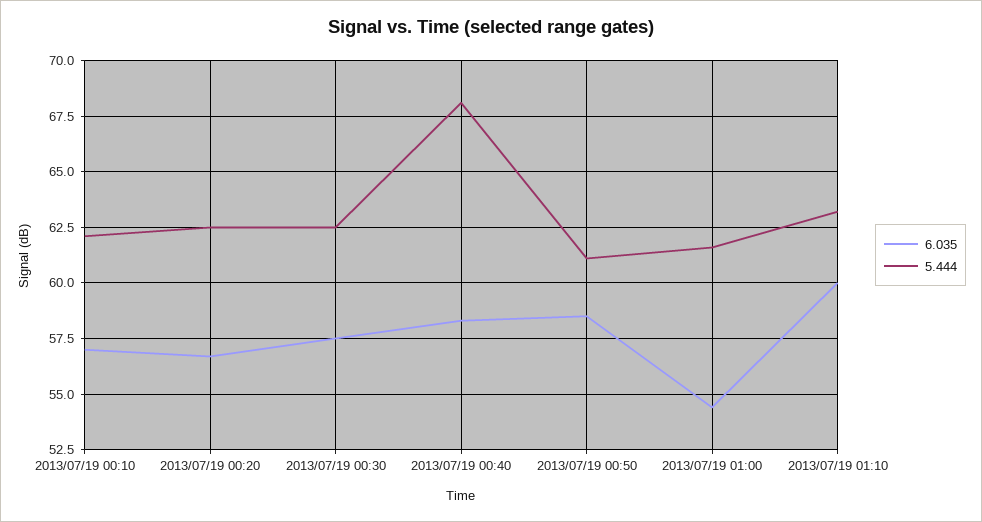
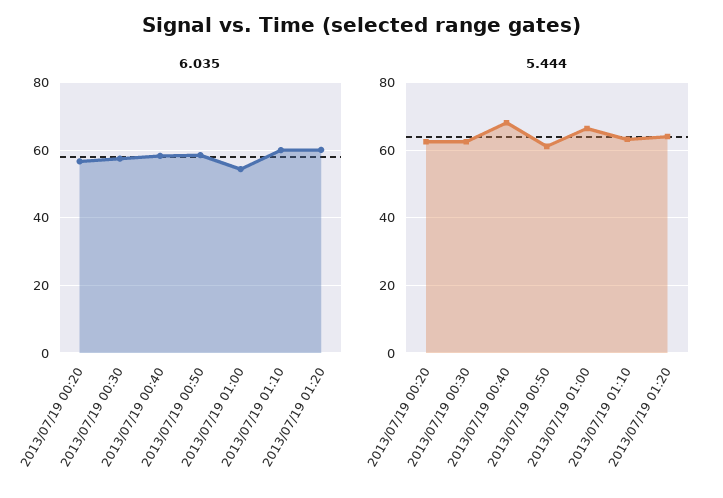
6.035, 2013/07/19 00:10: 57 -> none
5.444, 2013/07/19 00:10: 62 -> none
5.444, 2013/07/19 01:00: 61.5 -> 66
6.035, 2013/07/19 01:20: none -> 60
5.444, 2013/07/19 01:20: none -> 64

